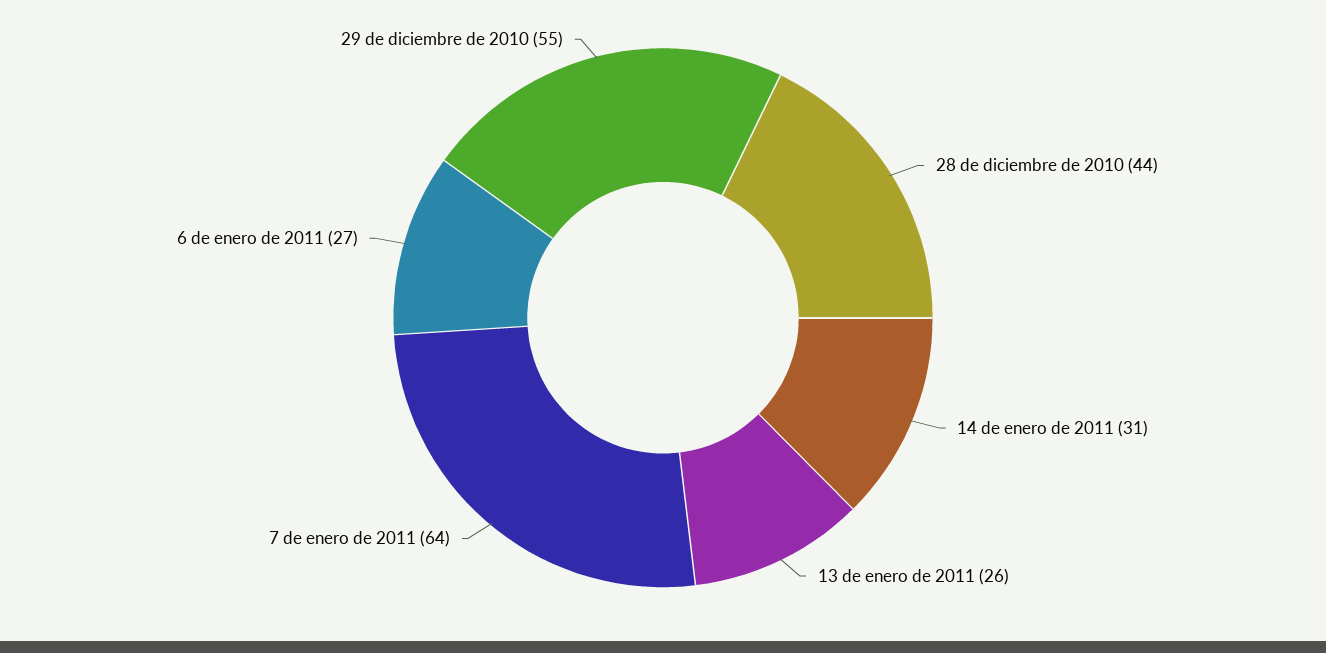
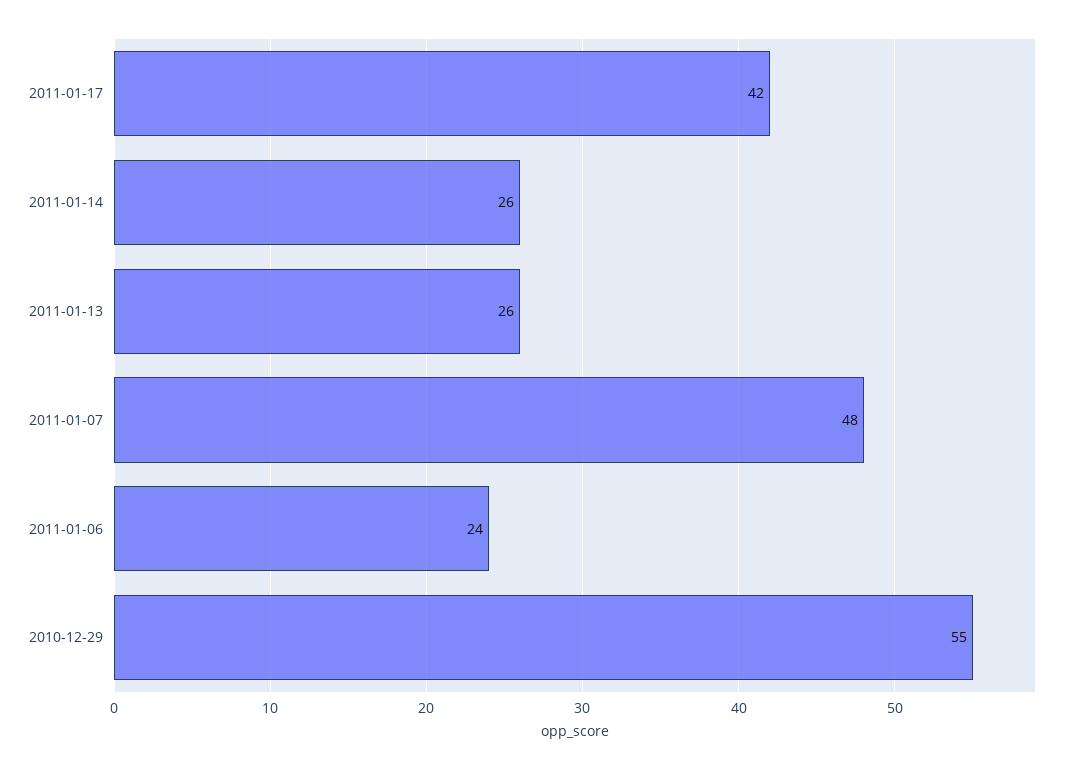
28 de diciembre de 2010: 44 -> none
14 de enero de 2011: 31 -> 26
7 de enero de 2011: 64 -> 48
6 de enero de 2011: 27 -> 24
2011-01-17: none -> 42

